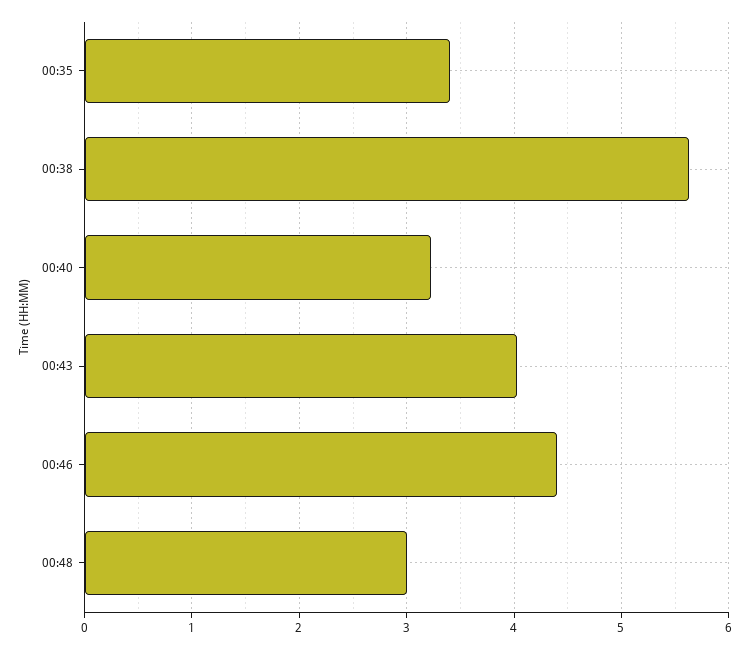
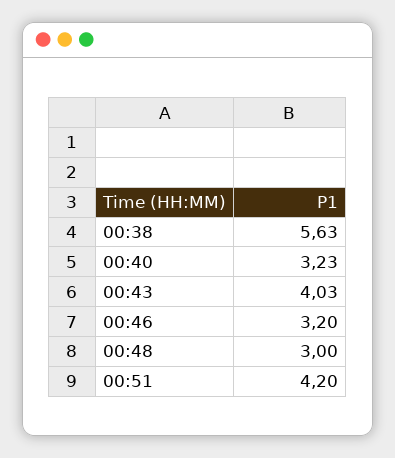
00:35: 3.4 -> none
00:46: 4.4 -> 3.2
00:51: none -> 4.2

